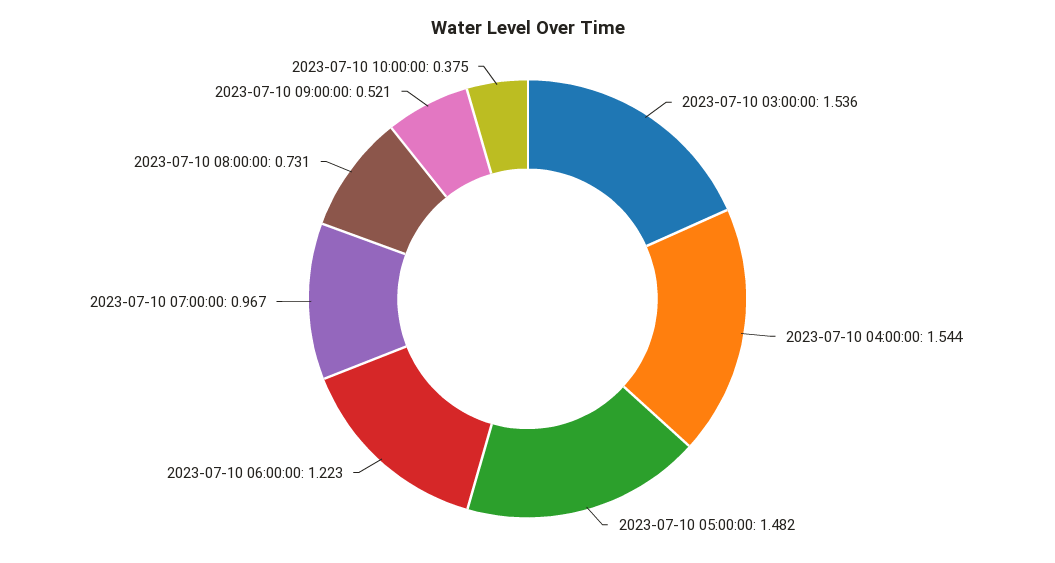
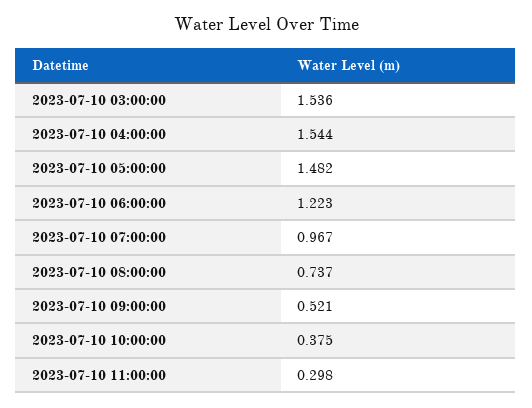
2023-07-10 08:00:00: 0.731 -> 0.737
2023-07-10 11:00:00: none -> 0.298

